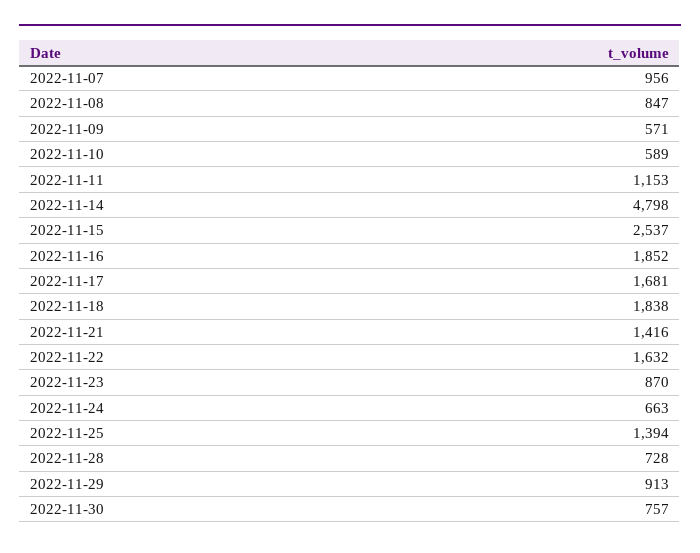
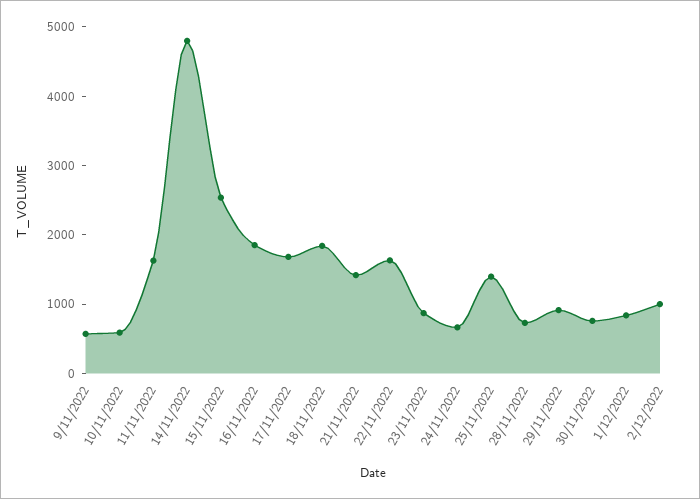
2022-11-07: 956 -> none
2022-11-08: 847 -> none
2022-11-11: 1153 -> 1600
1/12/2022: none -> 800
2/12/2022: none -> 1000

